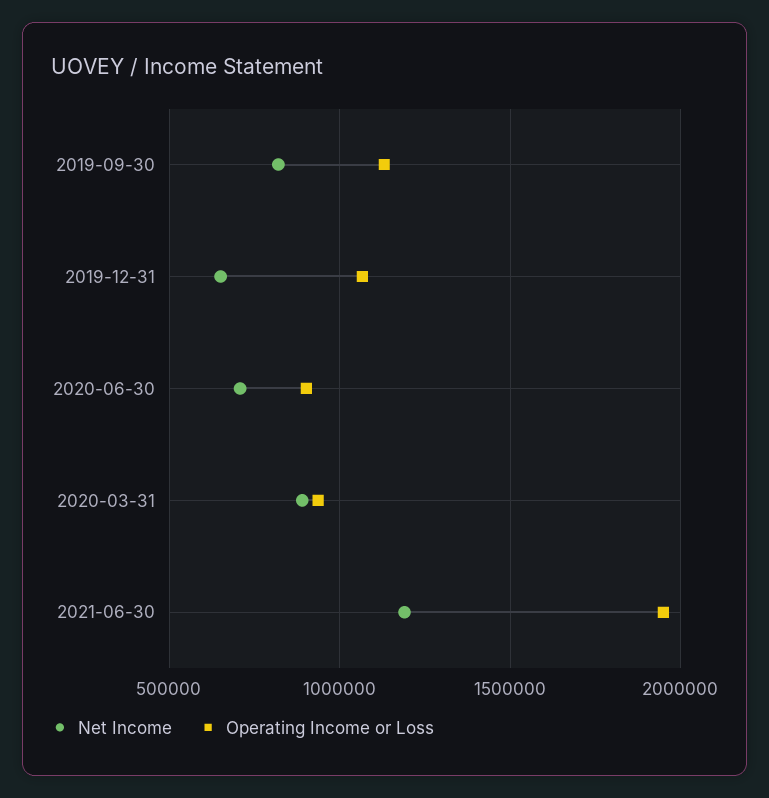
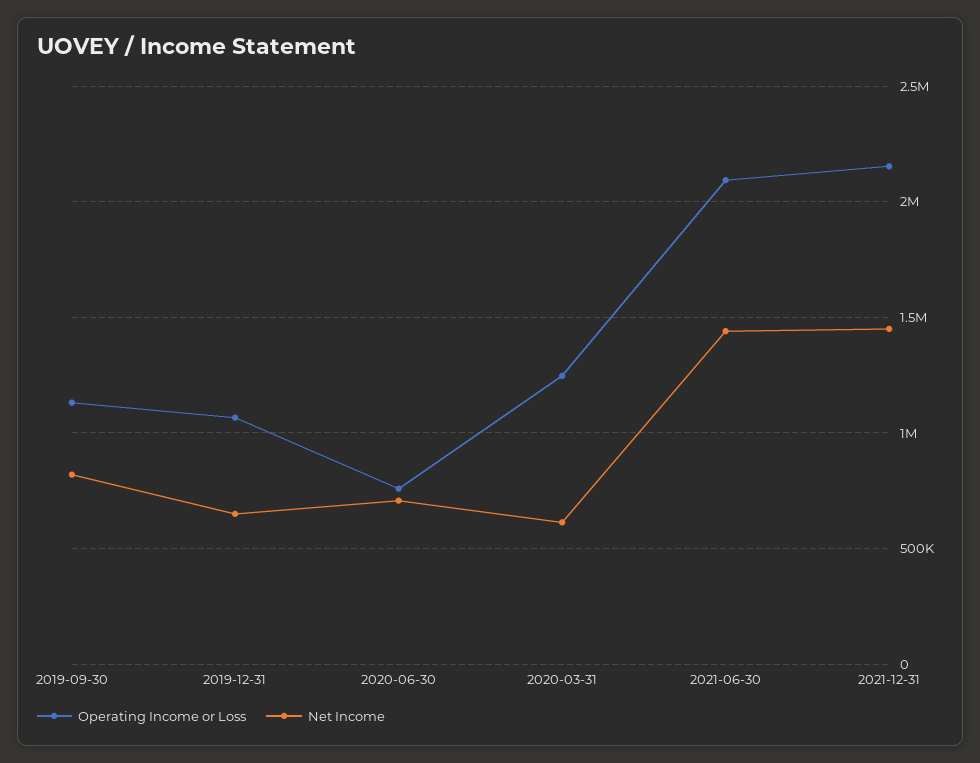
Operating Income or Loss, 2020-06-30: 900000 -> 750000
Net Income, 2020-03-31: 900000 -> 600000
Operating Income or Loss, 2020-03-31: 950000 -> 1250000
Net Income, 2021-06-30: 1200000 -> 1450000
Operating Income or Loss, 2021-06-30: 1950000 -> 2100000
Operating Income or Loss, 2021-12-31: none -> 2150000
Net Income, 2021-12-31: none -> 1450000

